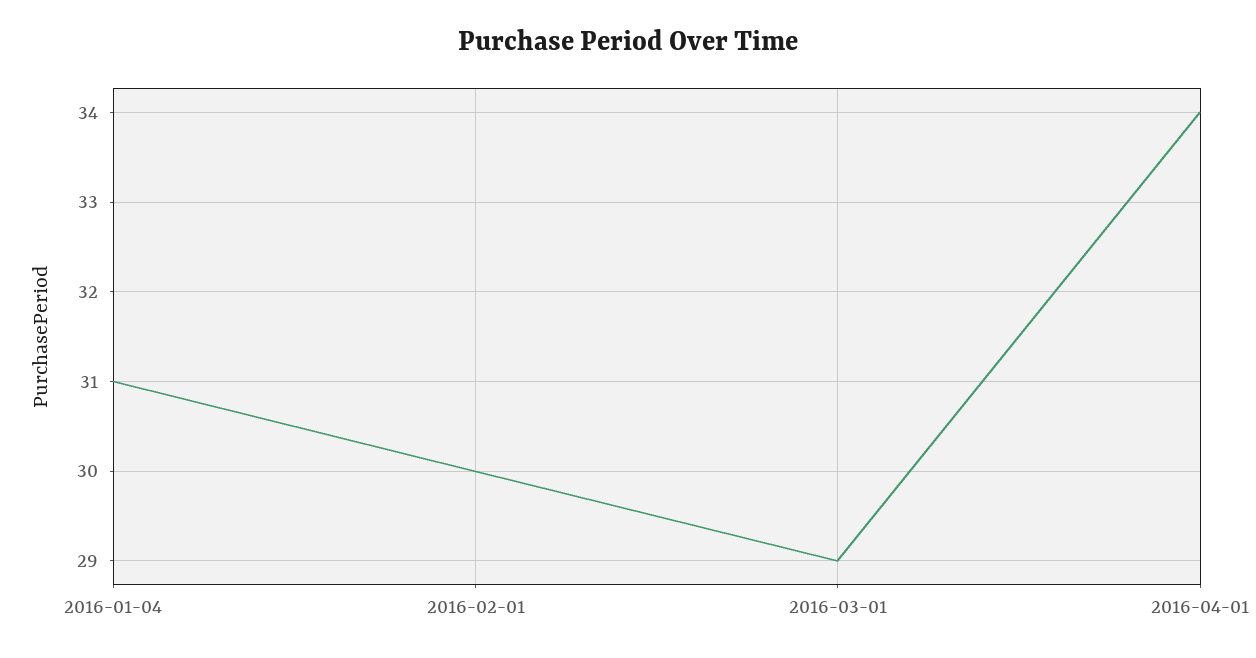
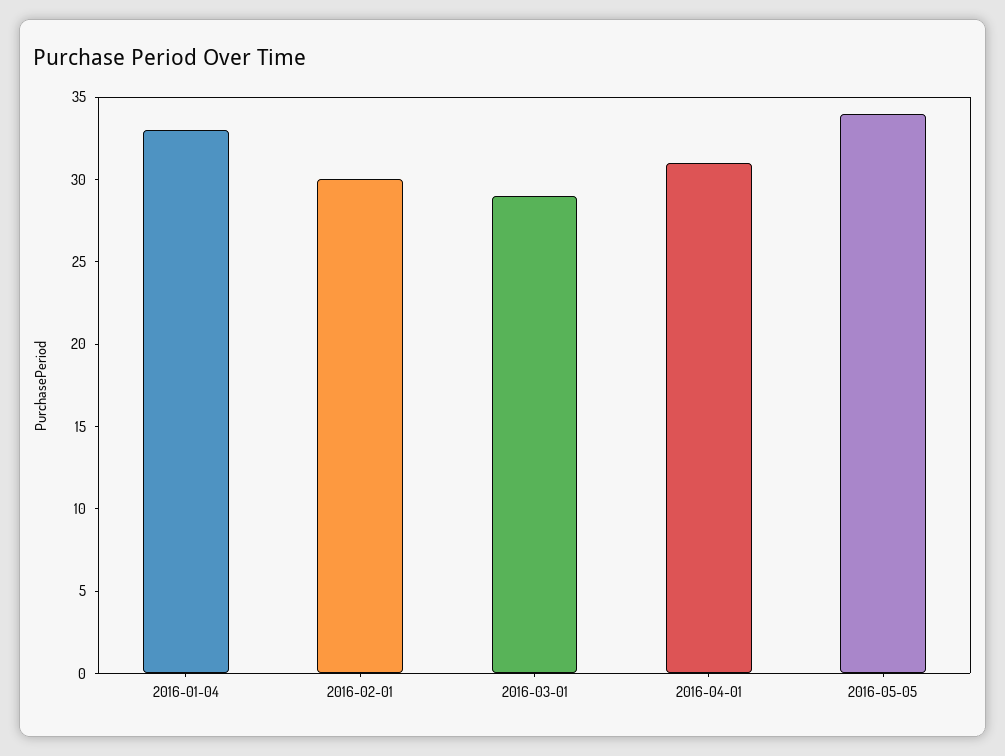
2016-01-04: 31 -> 33
2016-04-01: 34 -> 31
2016-05-05: none -> 34

